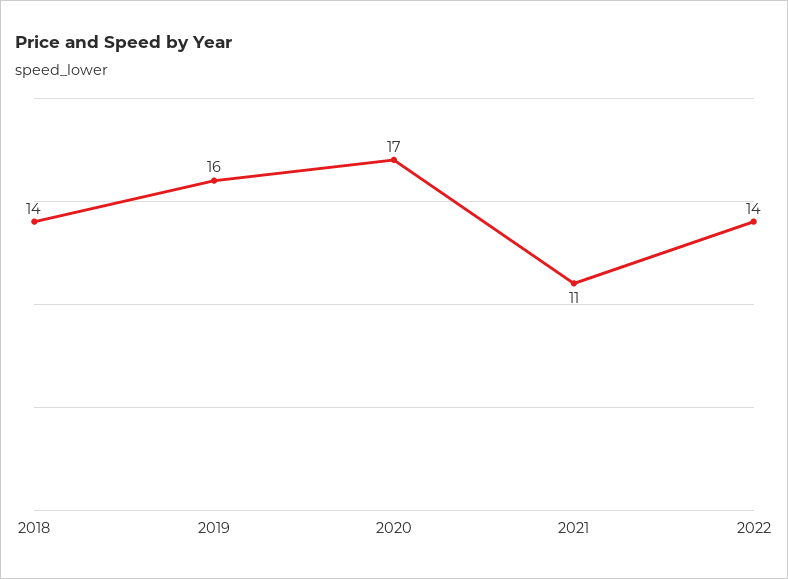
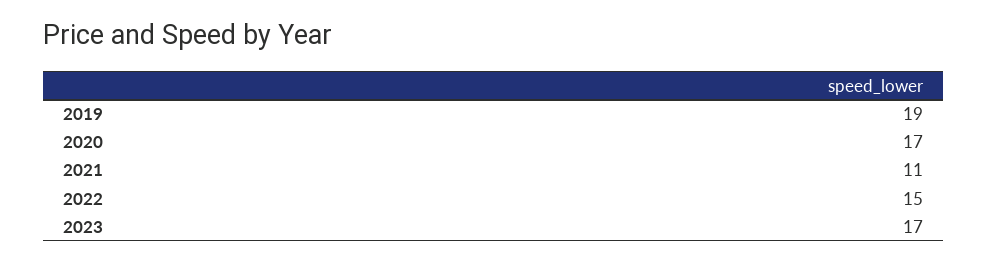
2018: 14 -> none
2019: 16 -> 19
2022: 14 -> 15
2023: none -> 17

